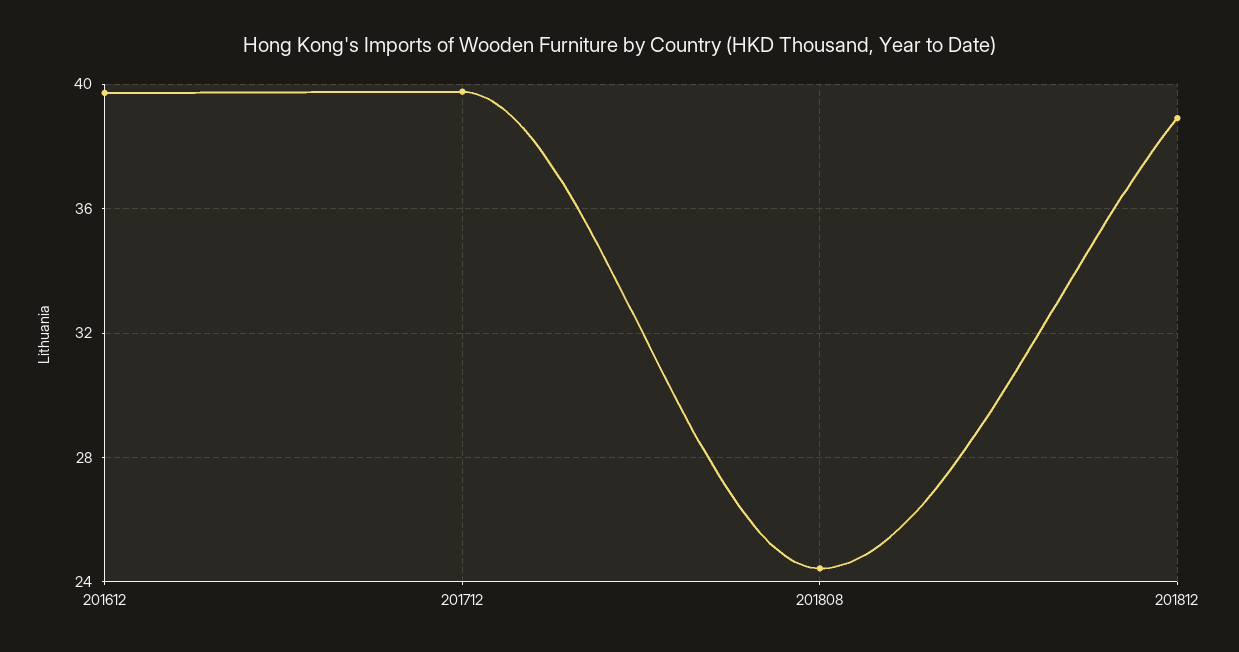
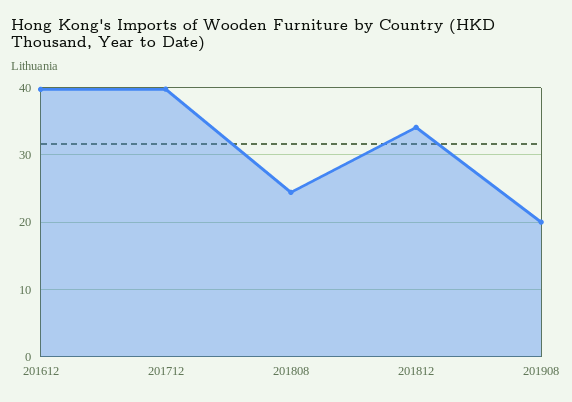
201812: 39 -> 34
201908: none -> 20

